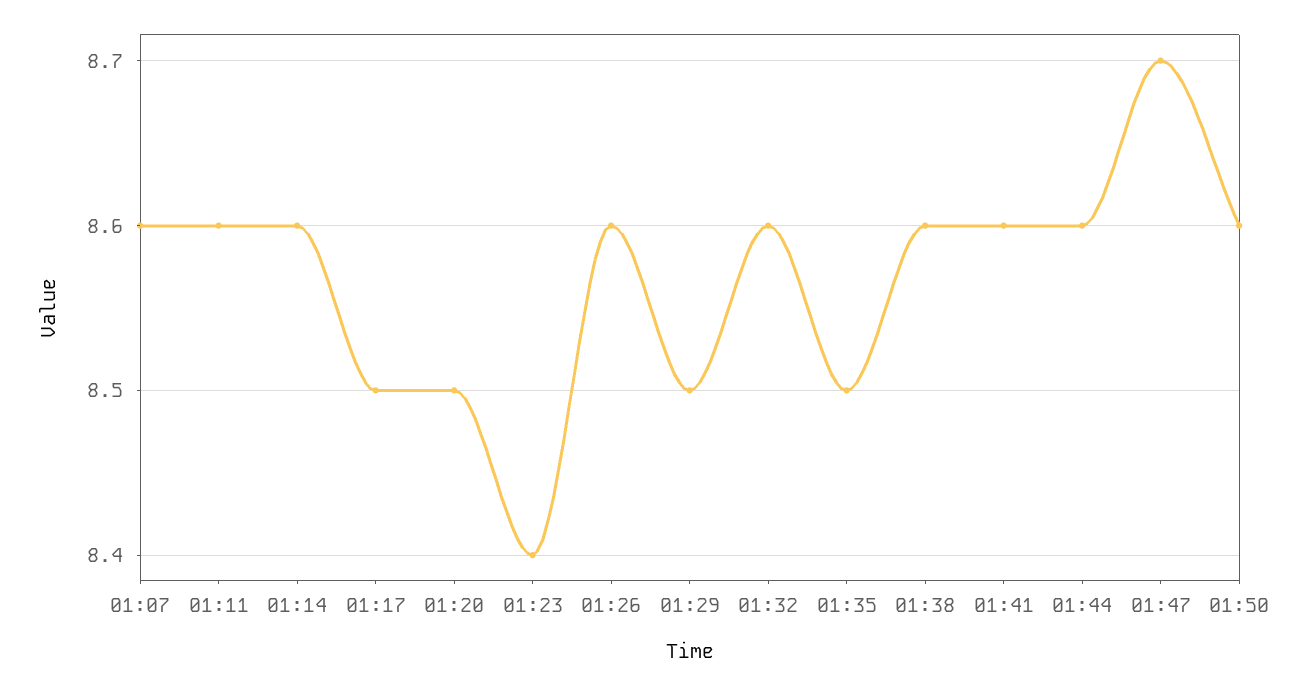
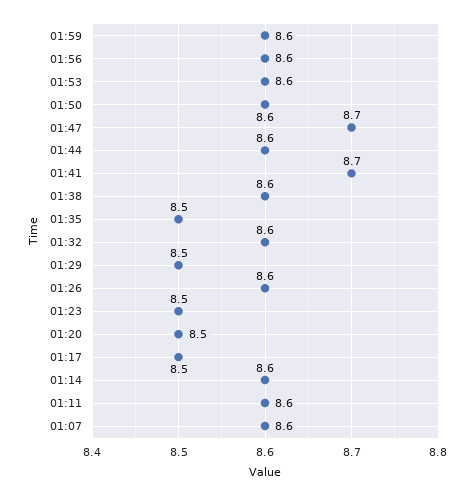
01:23: 8.4 -> 8.5
01:41: 8.6 -> 8.7
01:59: none -> 8.6
01:56: none -> 8.6
01:53: none -> 8.6

